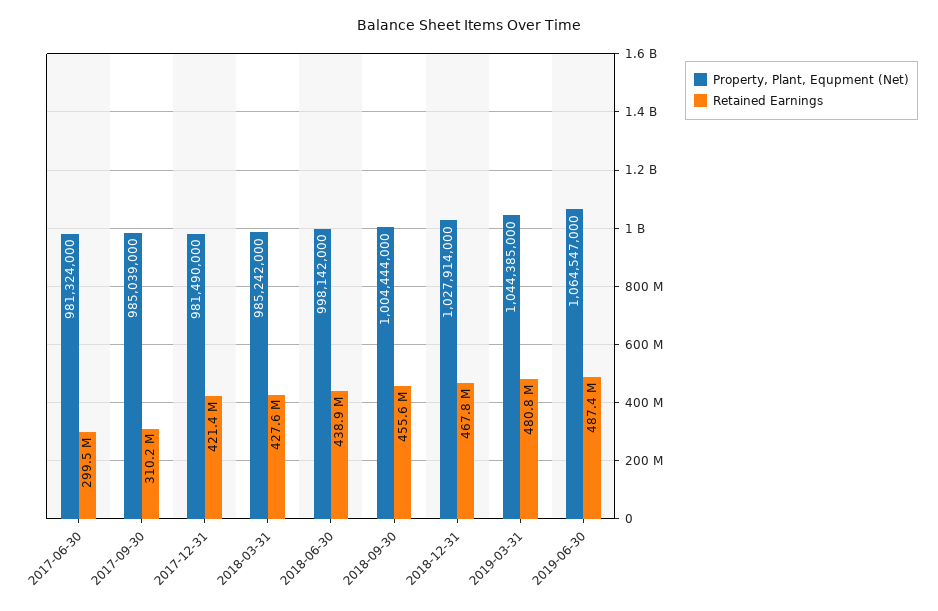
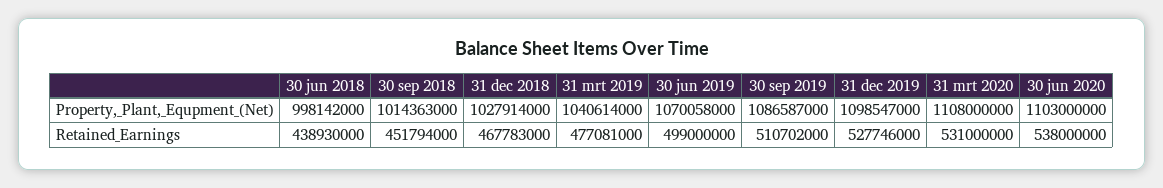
Property, Plant, Equpment (Net), 2017-06-30: 981324000 -> none
Retained Earnings, 2017-06-30: 299500000 -> none
Property, Plant, Equpment (Net), 2017-09-30: 985039000 -> none
Retained Earnings, 2017-09-30: 310200000 -> none
Property, Plant, Equpment (Net), 2017-12-31: 981490000 -> none
Retained Earnings, 2017-12-31: 421400000 -> none
Property, Plant, Equpment (Net), 2018-03-31: 985242000 -> none
Retained Earnings, 2018-03-31: 427600000 -> none
Property, Plant, Equpment (Net), 2018-09-30: 1004444000 -> 1014363000
Retained Earnings, 2018-09-30: 455600000 -> 451794000
Property, Plant, Equpment (Net), 2019-03-31: 1044385000 -> 1040614000
Retained Earnings, 2019-03-31: 480800000 -> 477081000
Property, Plant, Equpment (Net), 2019-06-30: 1064547000 -> 1070058000
Retained Earnings, 2019-06-30: 487400000 -> 499000000
Property, Plant, Equpment (Net), 30 sep 2019: none -> 1086587000
Property, Plant, Equpment (Net), 31 dec 2019: none -> 1098547000
Property, Plant, Equpment (Net), 31 mrt 2020: none -> 1108000000
Property, Plant, Equpment (Net), 30 jun 2020: none -> 1103000000
Retained Earnings, 30 sep 2019: none -> 510702000
Retained Earnings, 31 dec 2019: none -> 527746000
Retained Earnings, 31 mrt 2020: none -> 531000000
Retained Earnings, 30 jun 2020: none -> 538000000

